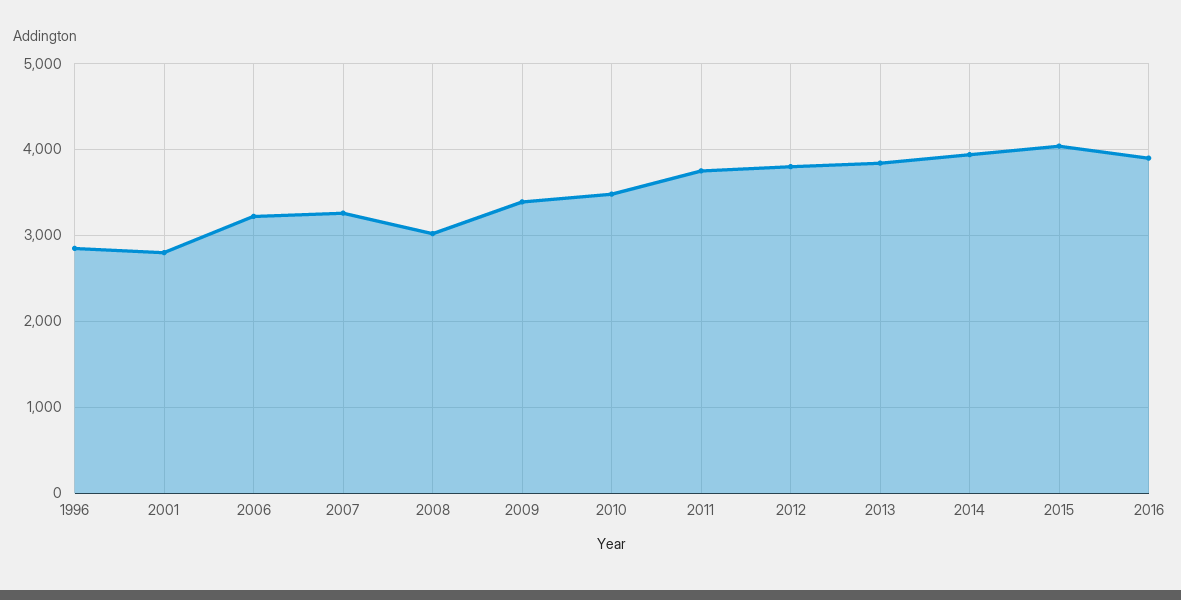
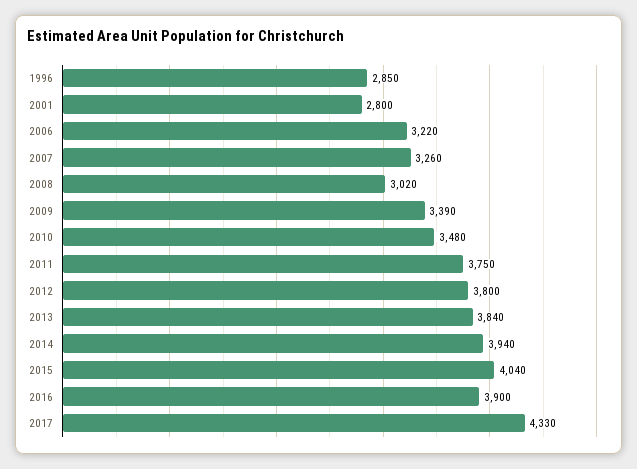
2017: none -> 4330

